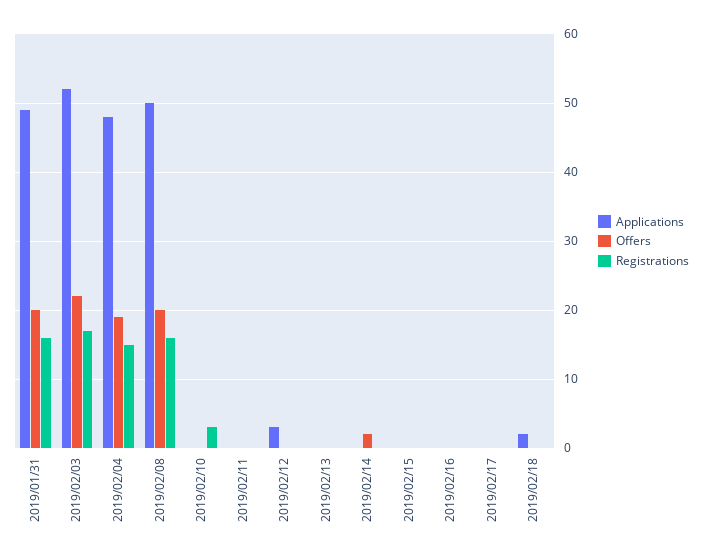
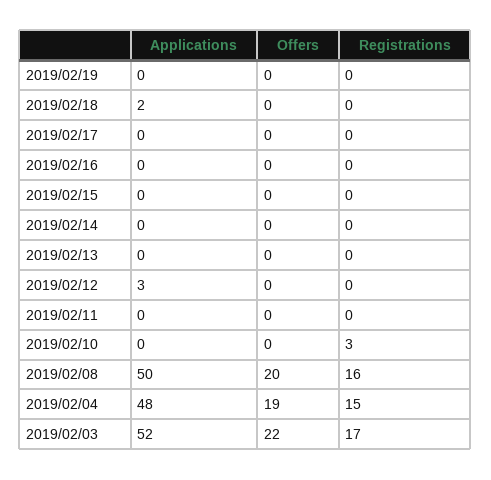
Applications, 2019/01/31: 49 -> none
Offers, 2019/01/31: 20 -> none
Registrations, 2019/01/31: 16 -> none
Offers, 2019/02/14: 2 -> 0
Applications, 2019/02/19: none -> 0
Offers, 2019/02/19: none -> 0
Registrations, 2019/02/19: none -> 0

